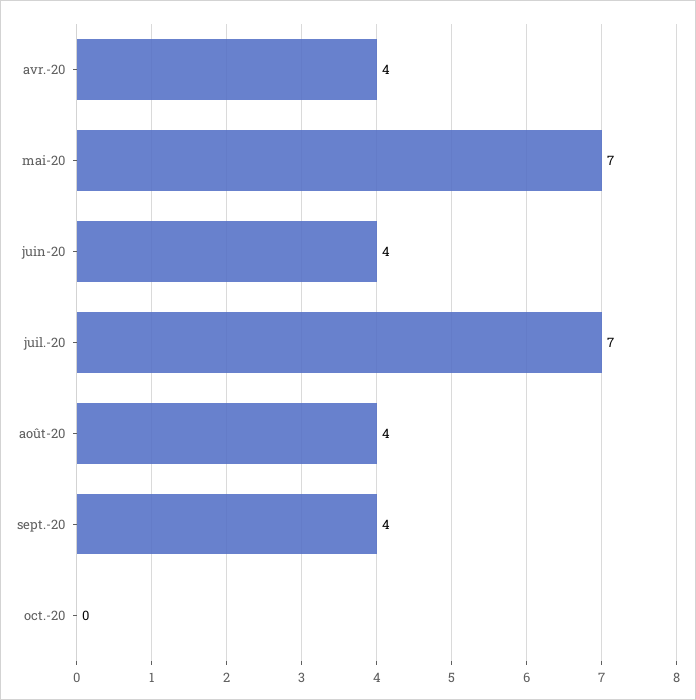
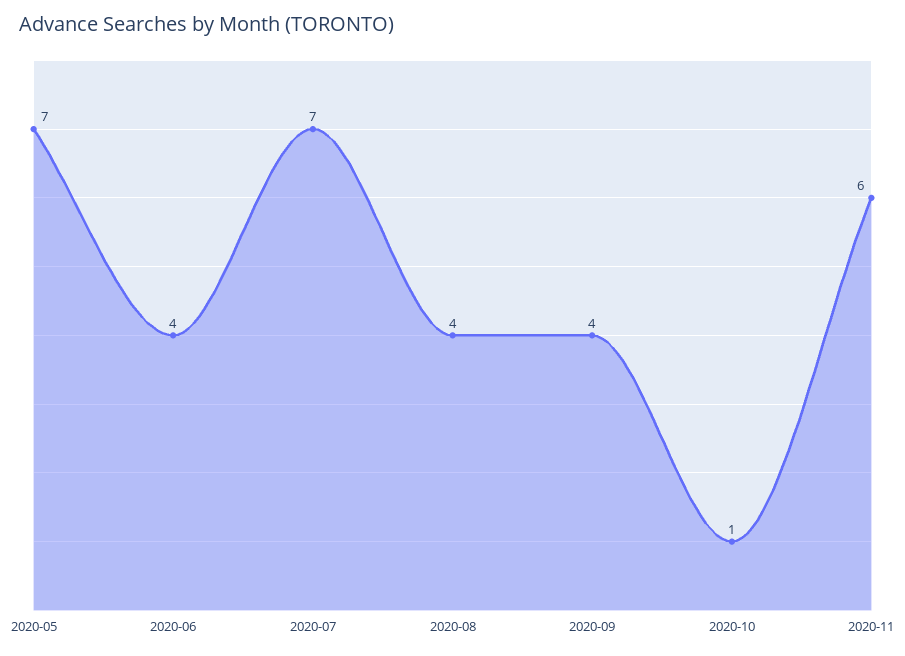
avr.-20: 4 -> none
oct.-20: 0 -> 1
2020-11: none -> 6

